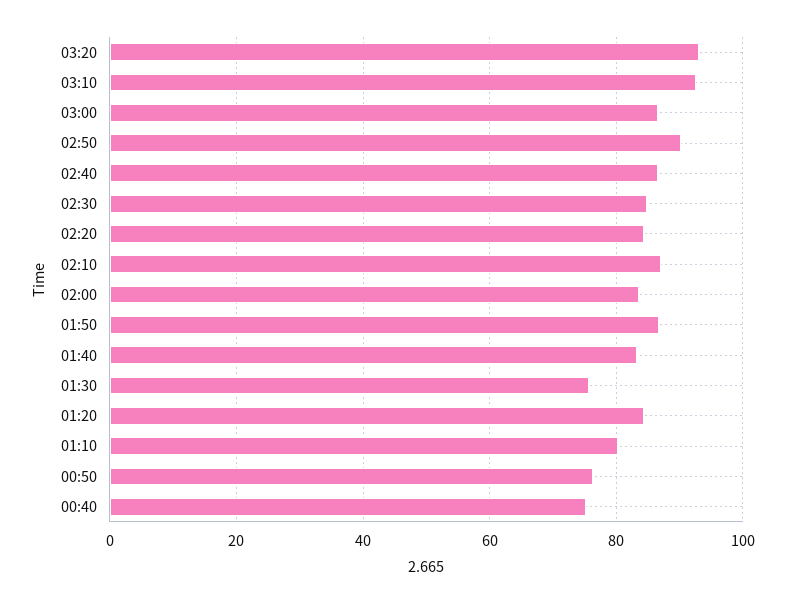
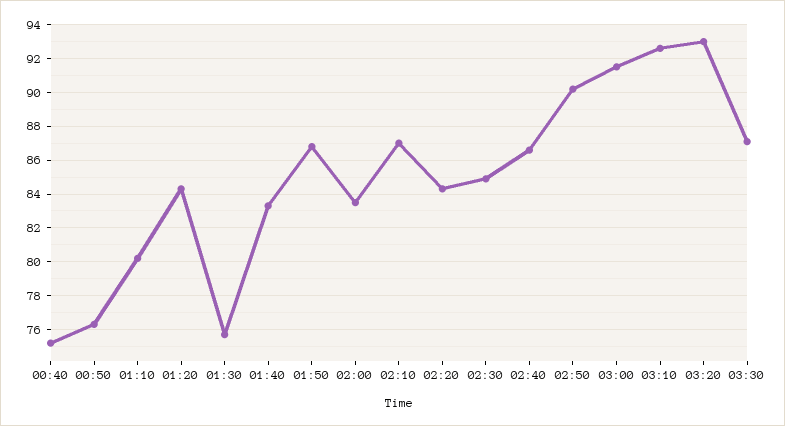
03:00: 86 -> 91.5
03:30: none -> 87

